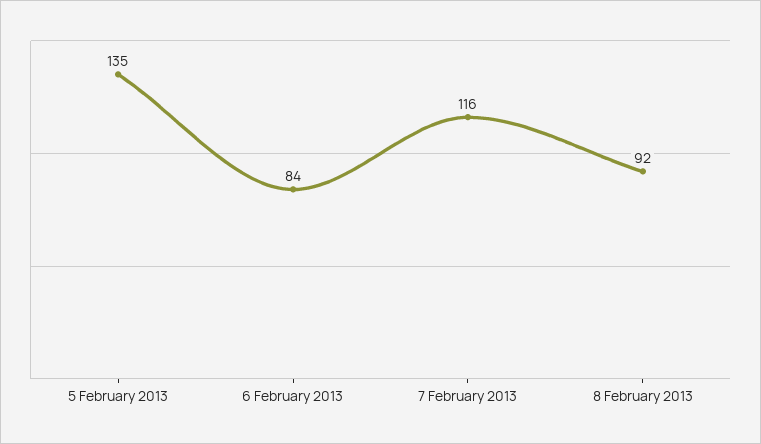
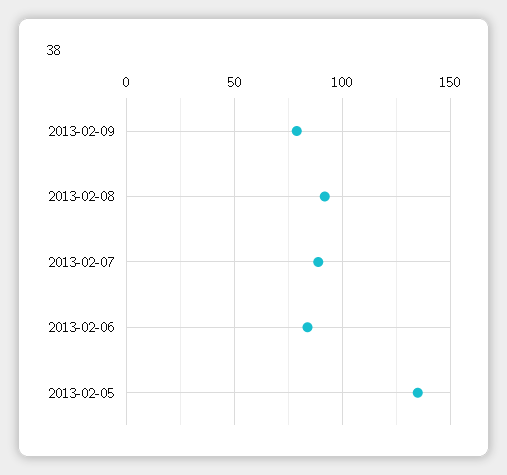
7 February 2013: 116 -> 90
2013-02-09: none -> 80

